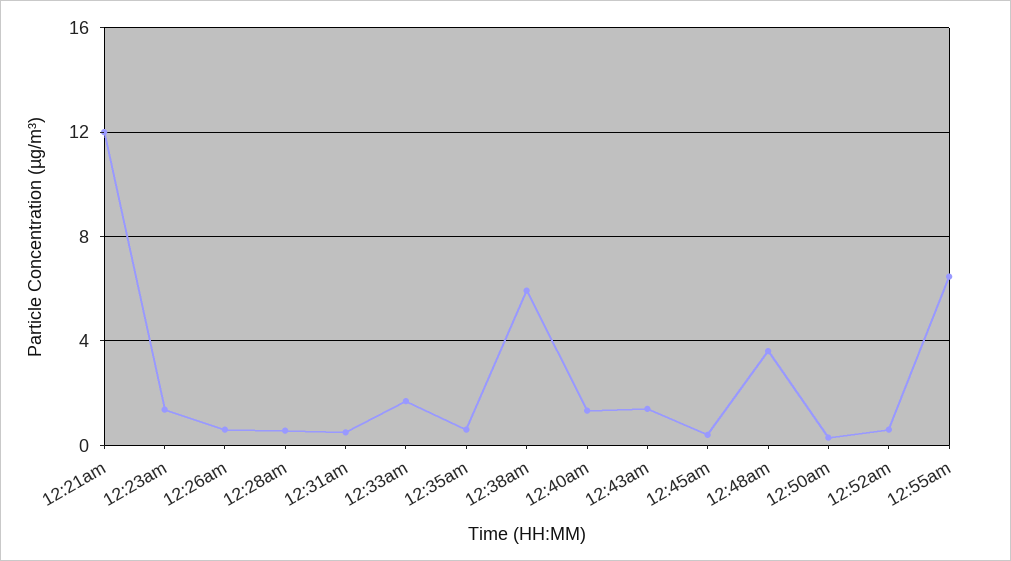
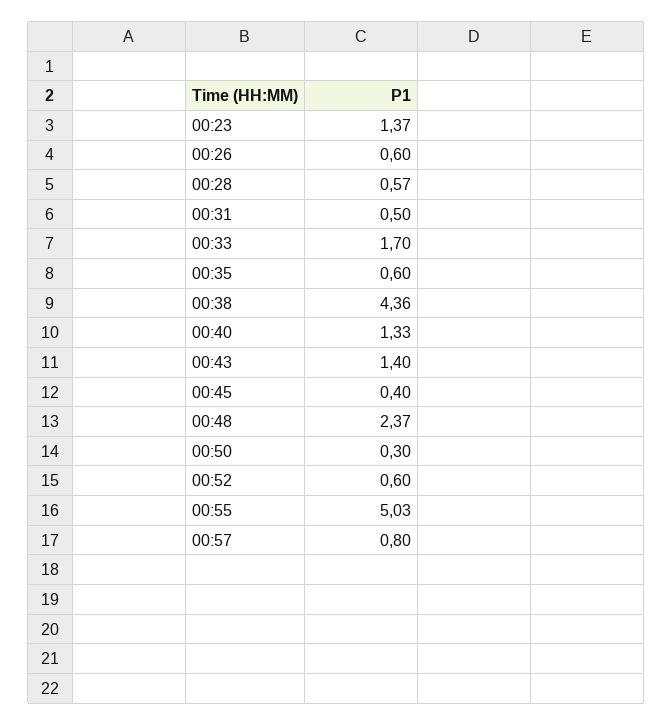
12:21am: 12 -> none
12:38am: 6 -> 4.36
12:48am: 3.5 -> 2.37
12:55am: 6.5 -> 5.03
00:57: none -> 0.8

